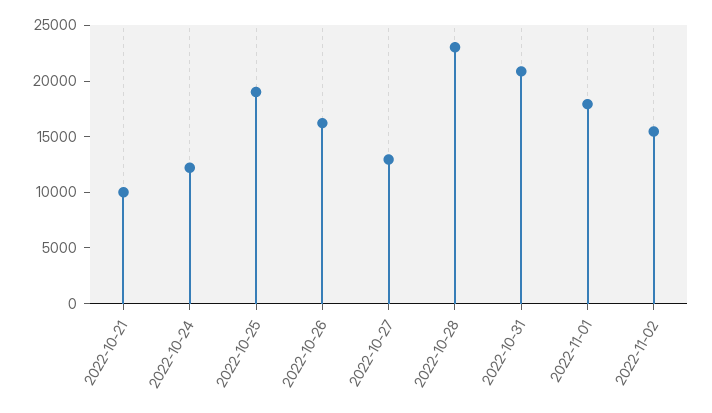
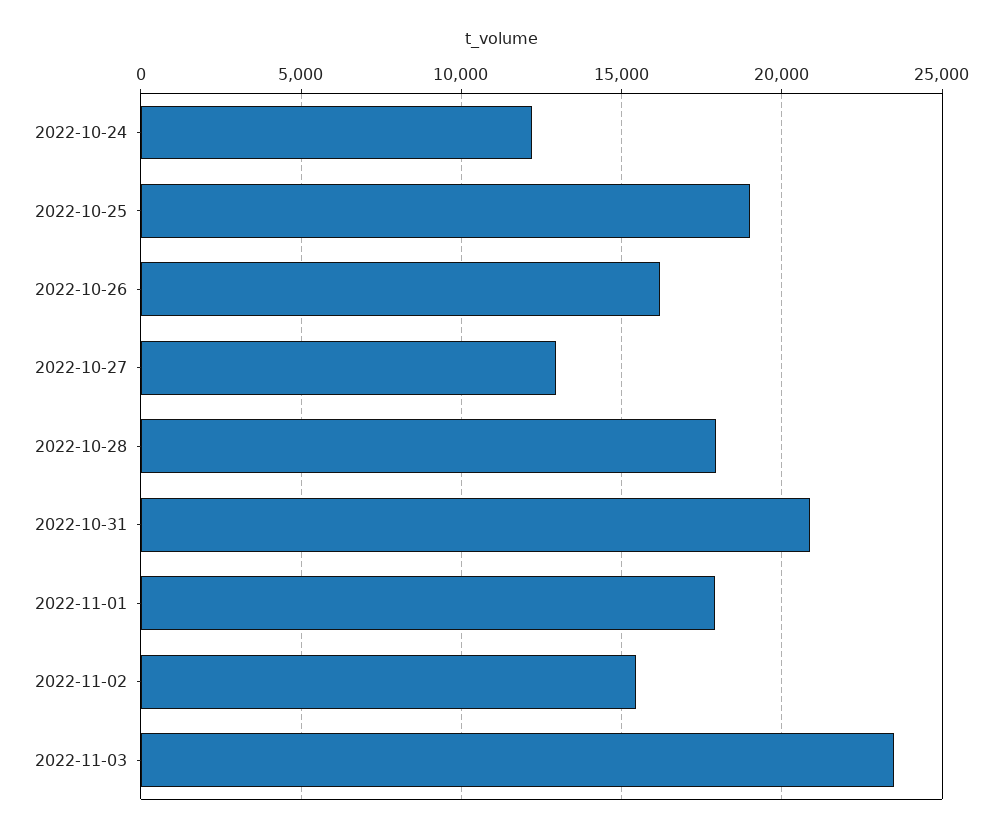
2022-10-21: 10000 -> none
2022-10-28: 23000 -> 18000
2022-11-03: none -> 23500

